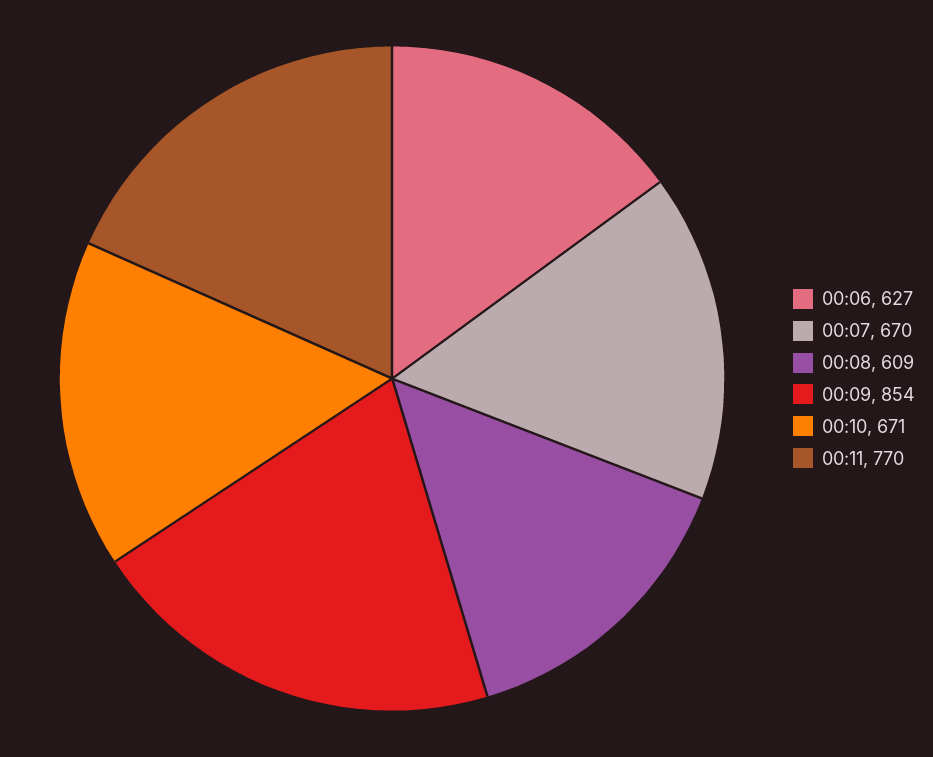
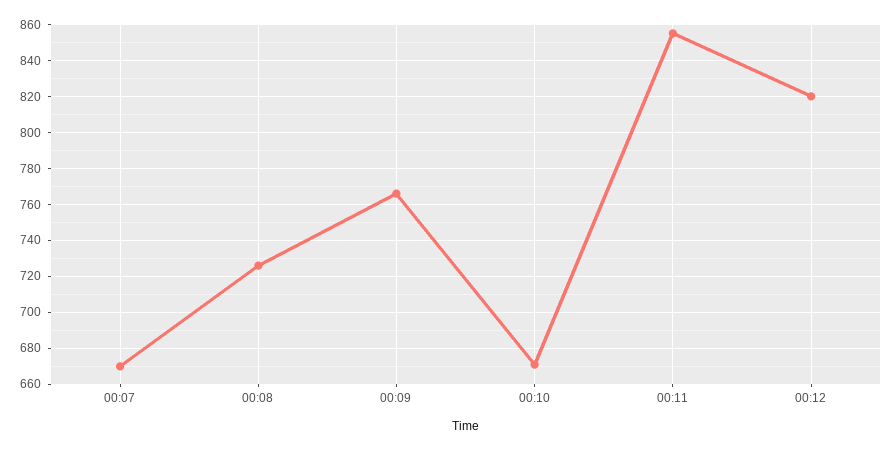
00:06: 627 -> none
00:08: 609 -> 725
00:09: 854 -> 765
00:11: 770 -> 855
00:12: none -> 820

